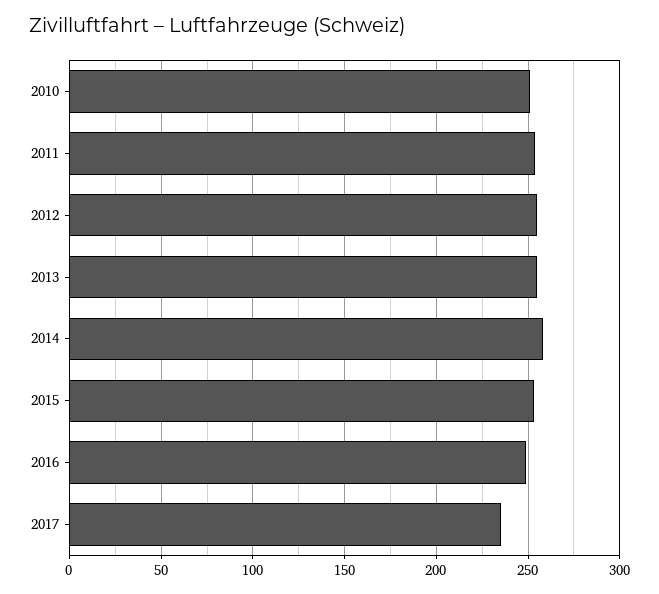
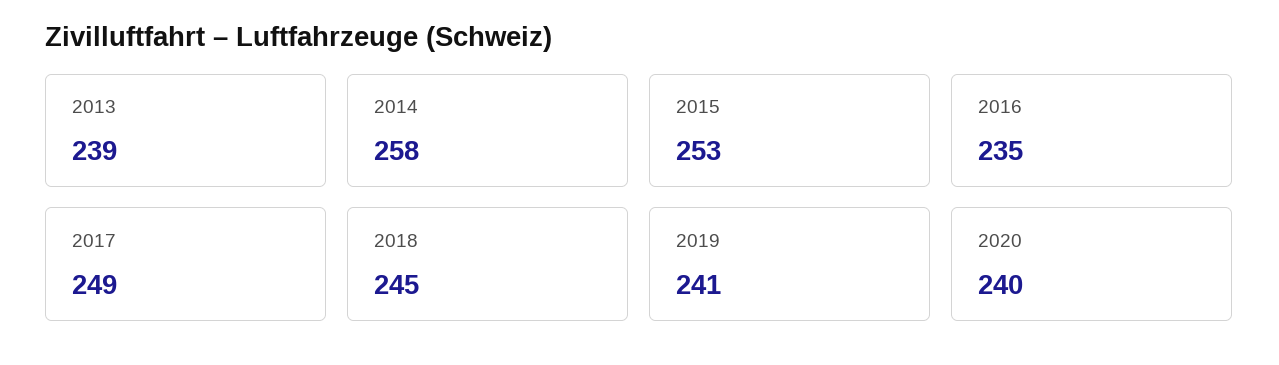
2010: 250 -> none
2011: 255 -> none
2012: 255 -> none
2013: 255 -> 239
2016: 250 -> 235
2017: 235 -> 249
2018: none -> 245
2019: none -> 241
2020: none -> 240

